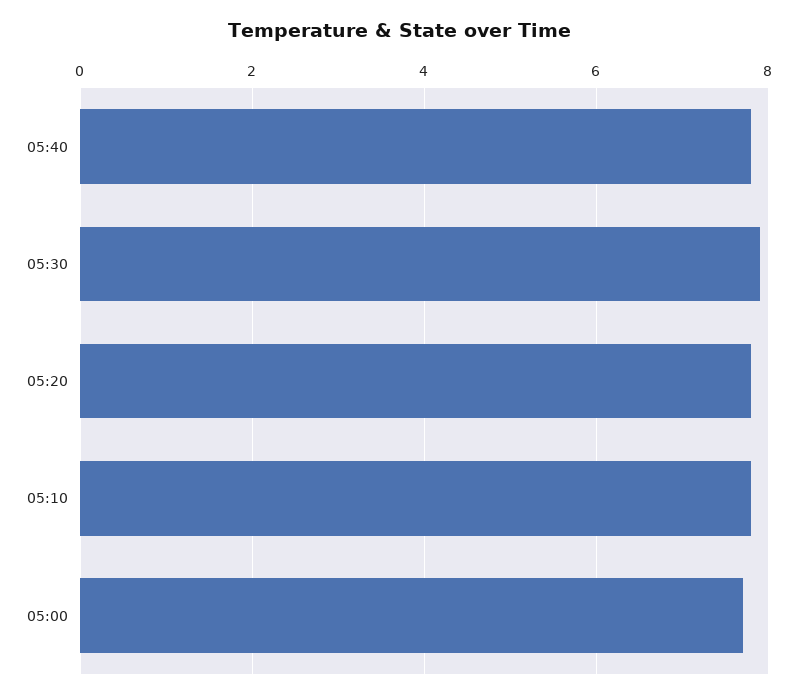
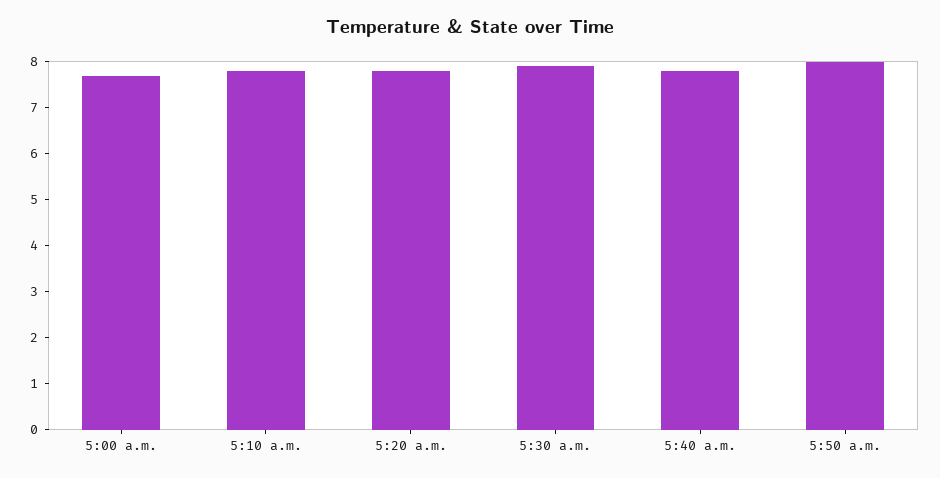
5:50 a.m.: none -> 8

